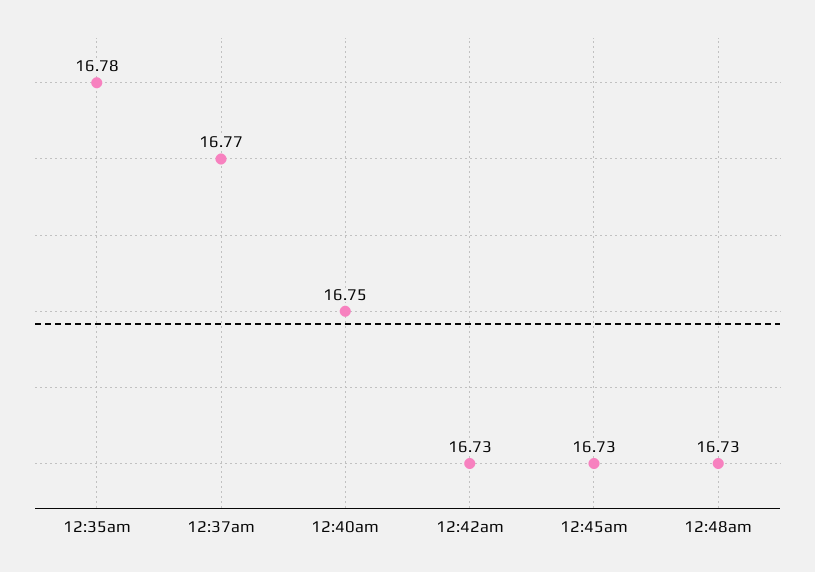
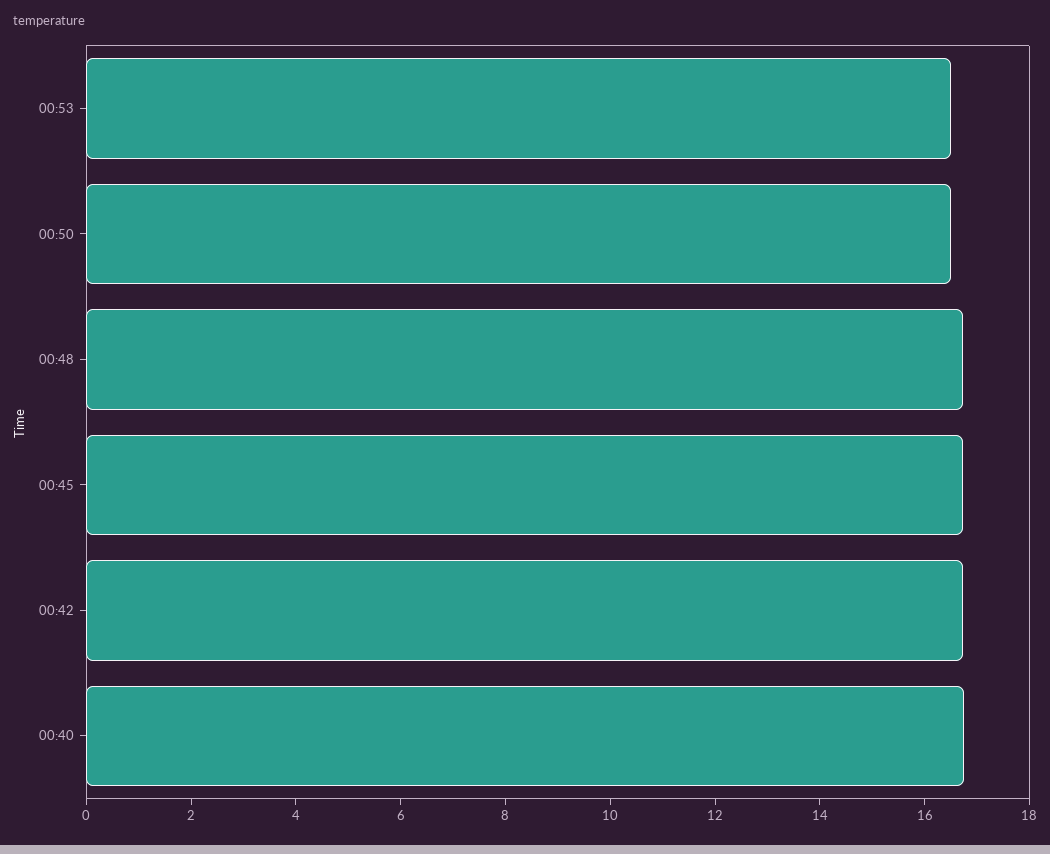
12:35am: 16.78 -> none
12:37am: 16.77 -> none
00:53: none -> 16.5
00:50: none -> 16.5

